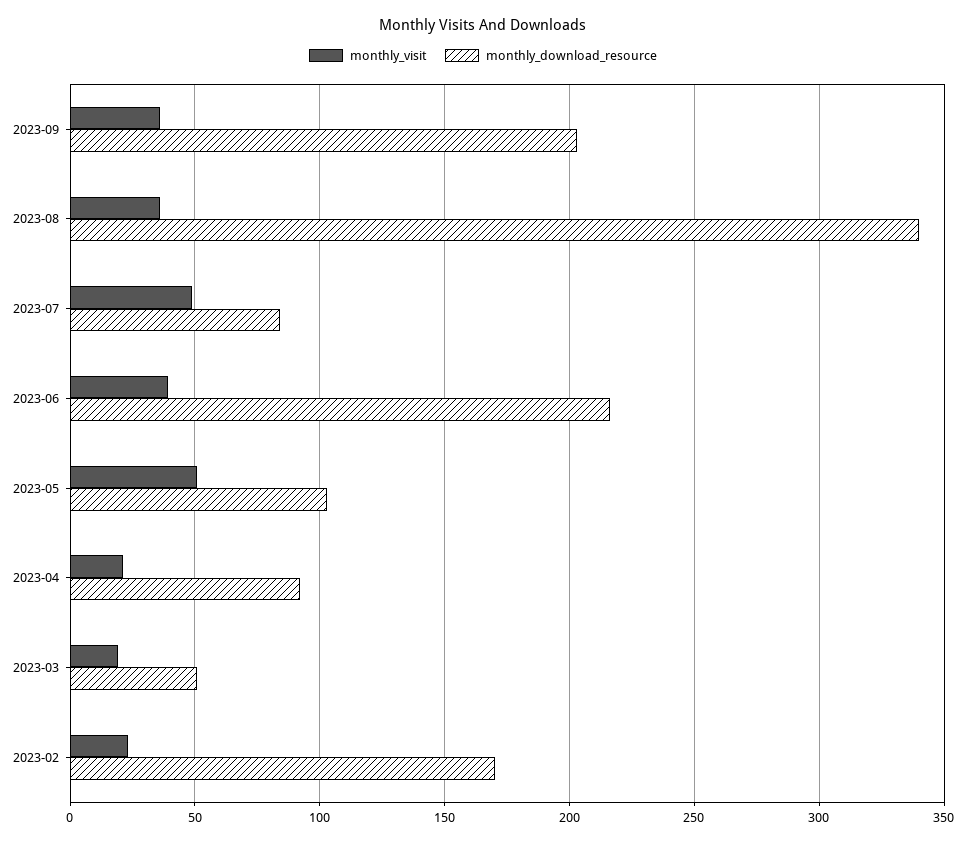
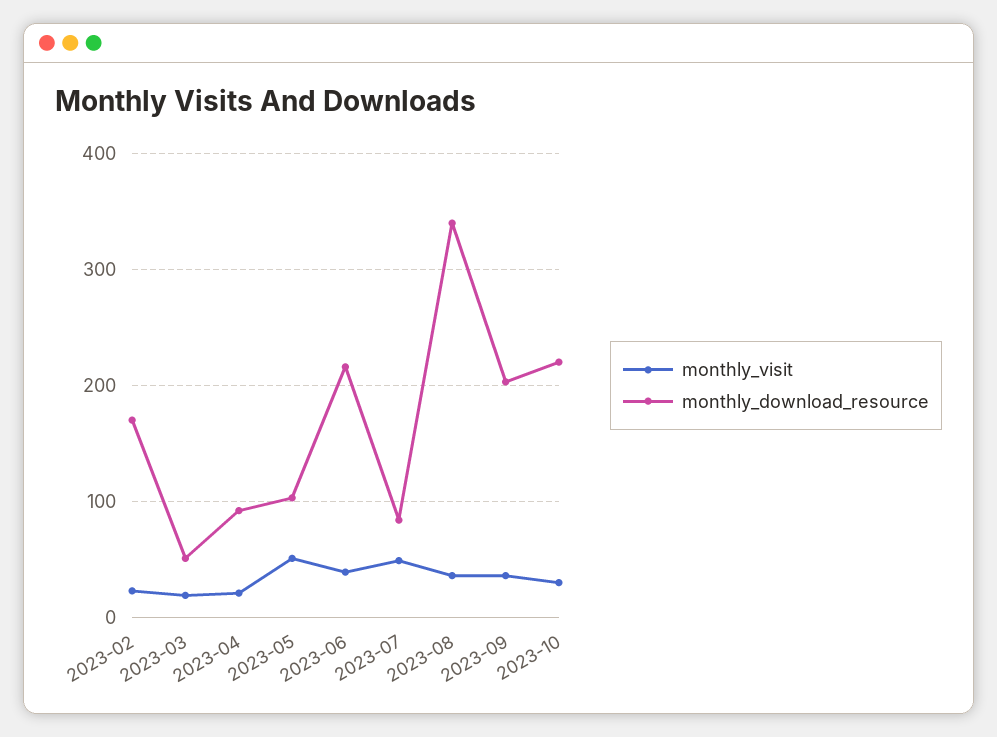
monthly_visit, 2023-10: none -> 30
monthly_download_resource, 2023-10: none -> 220

